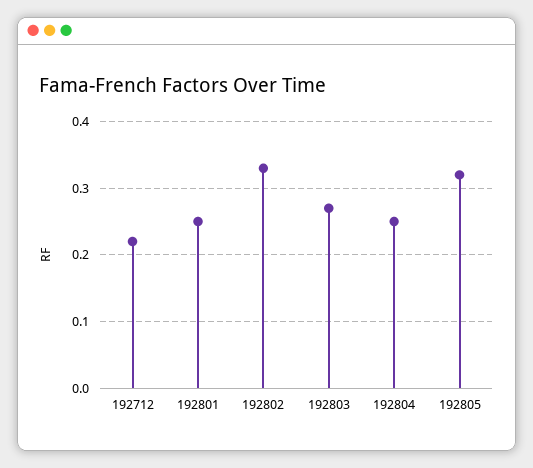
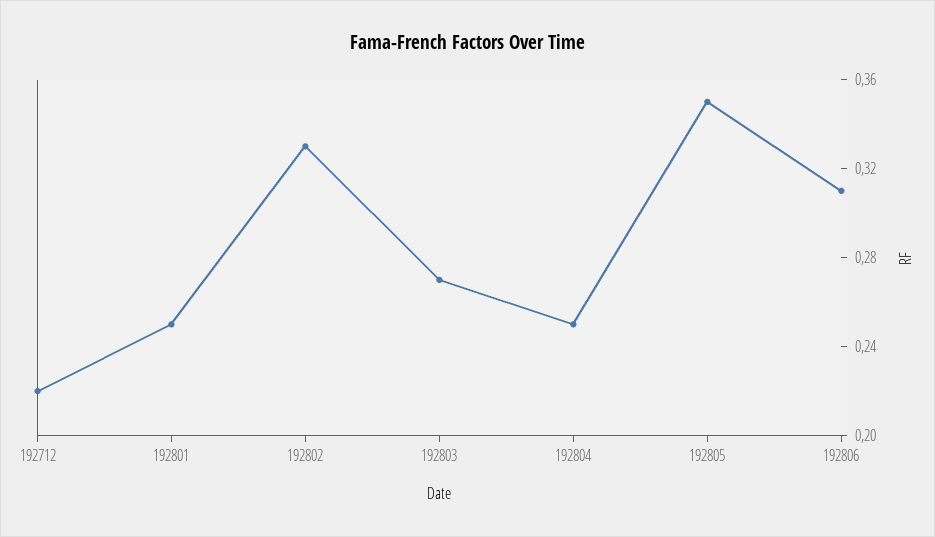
192805: 0.32 -> 0.35
192806: none -> 0.31

